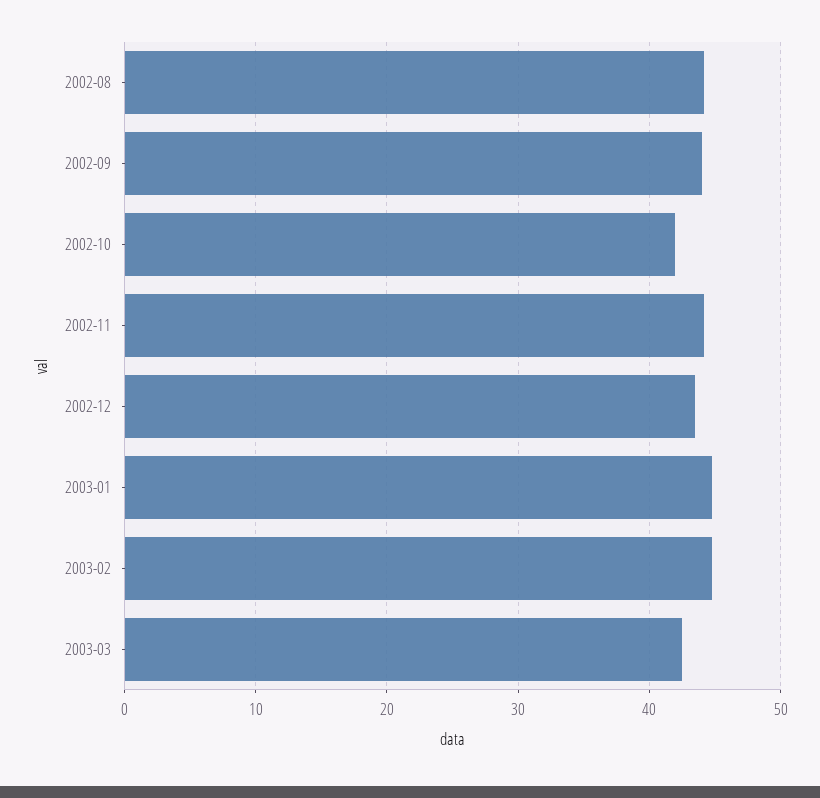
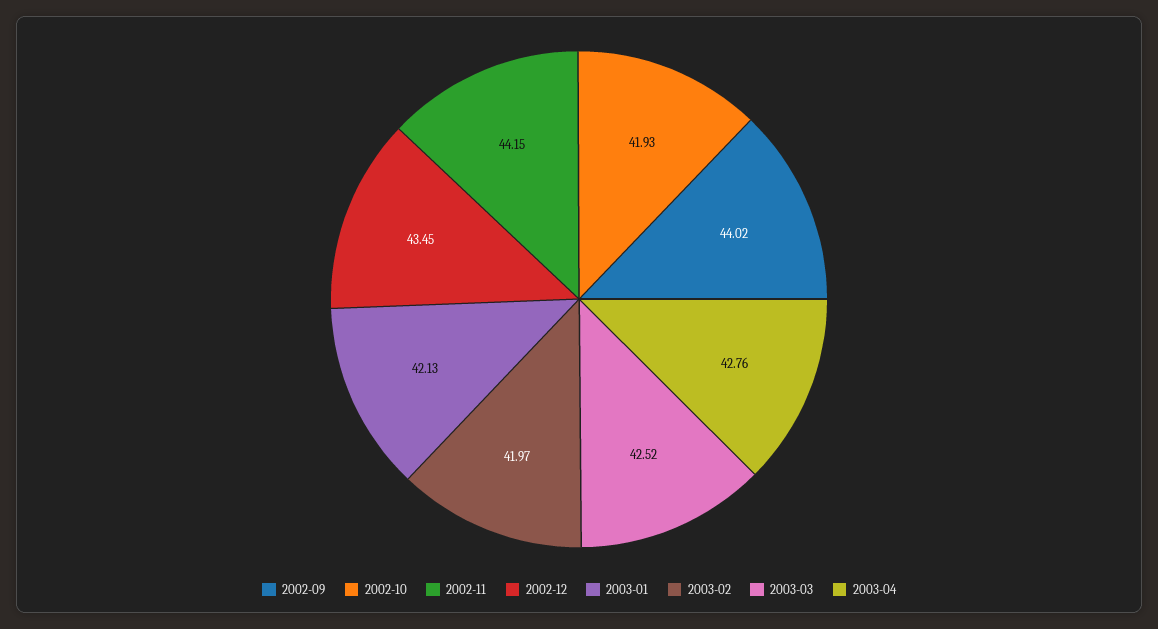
2002-08: 44 -> none
2003-01: 45 -> 42.13
2003-02: 45 -> 41.97
2003-04: none -> 42.76

